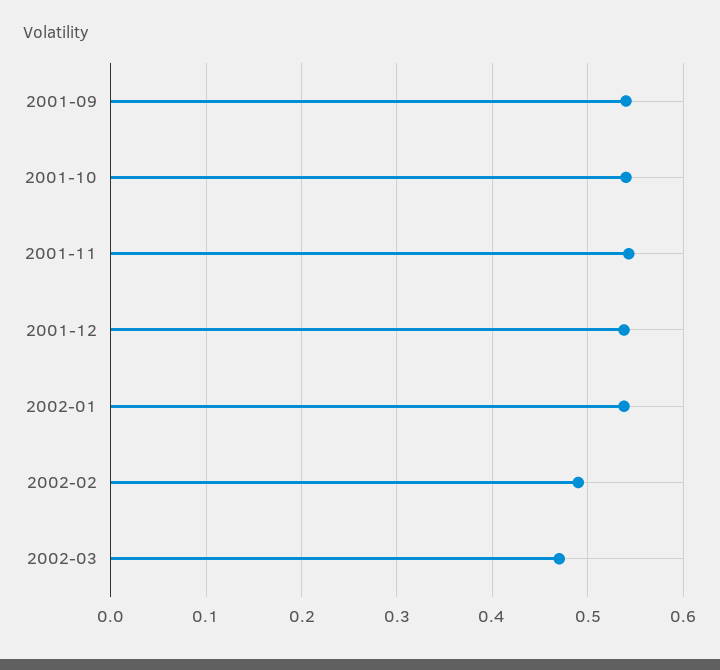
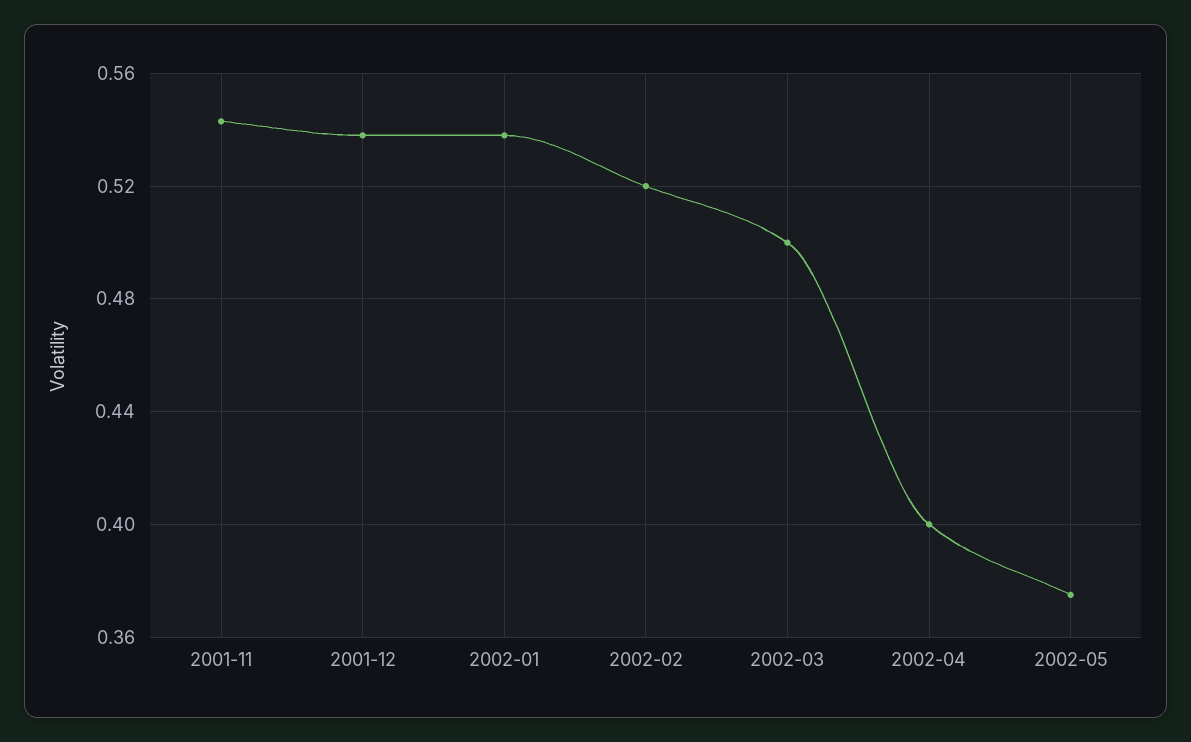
2001-09: 0.54 -> none
2001-10: 0.54 -> none
2002-02: 0.49 -> 0.52
2002-03: 0.47 -> 0.5
2002-04: none -> 0.4
2002-05: none -> 0.375

